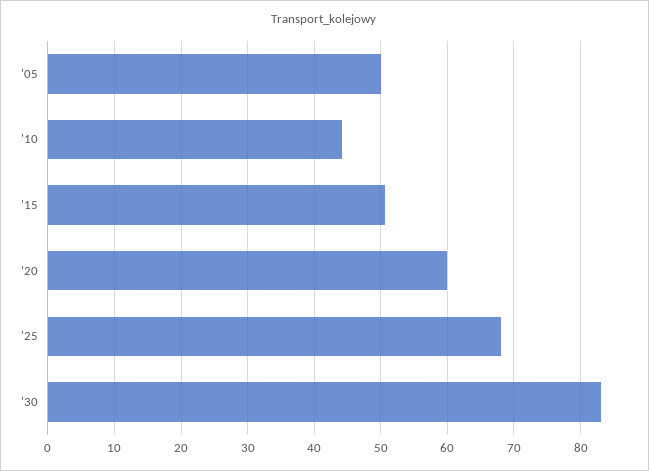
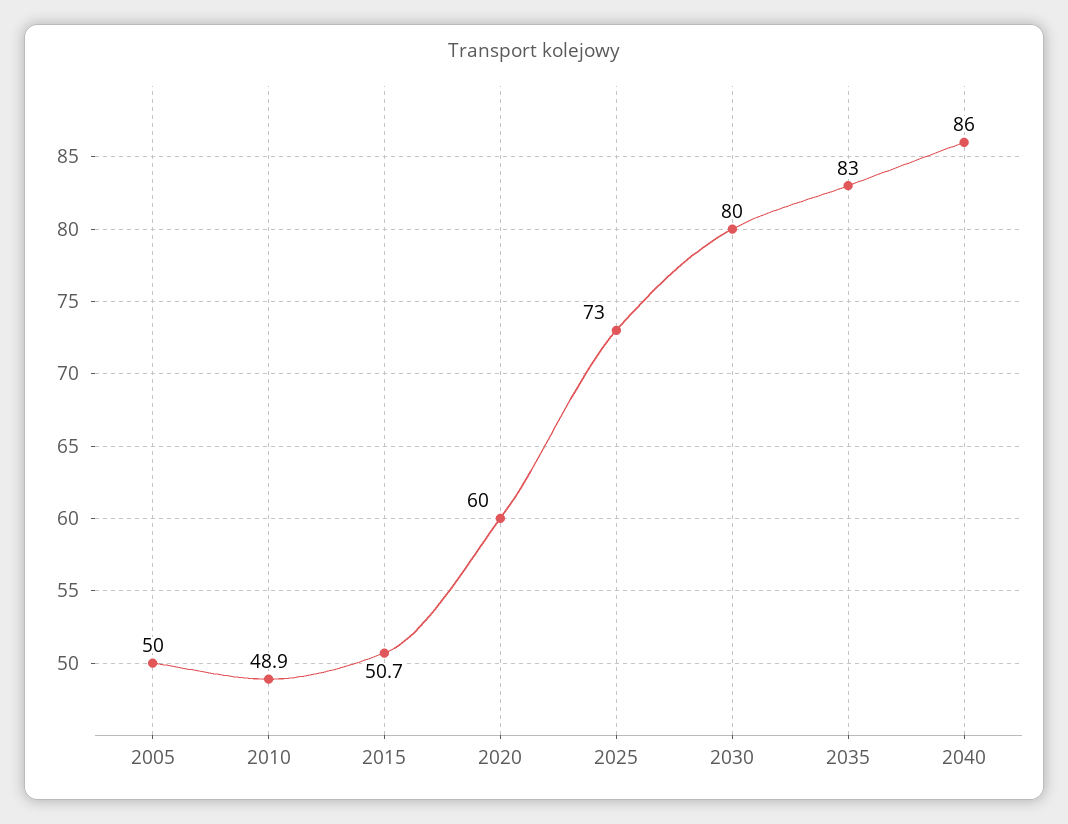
'10: 44 -> 48.9
'25: 68 -> 73
'30: 83 -> 80
2035: none -> 83
2040: none -> 86

